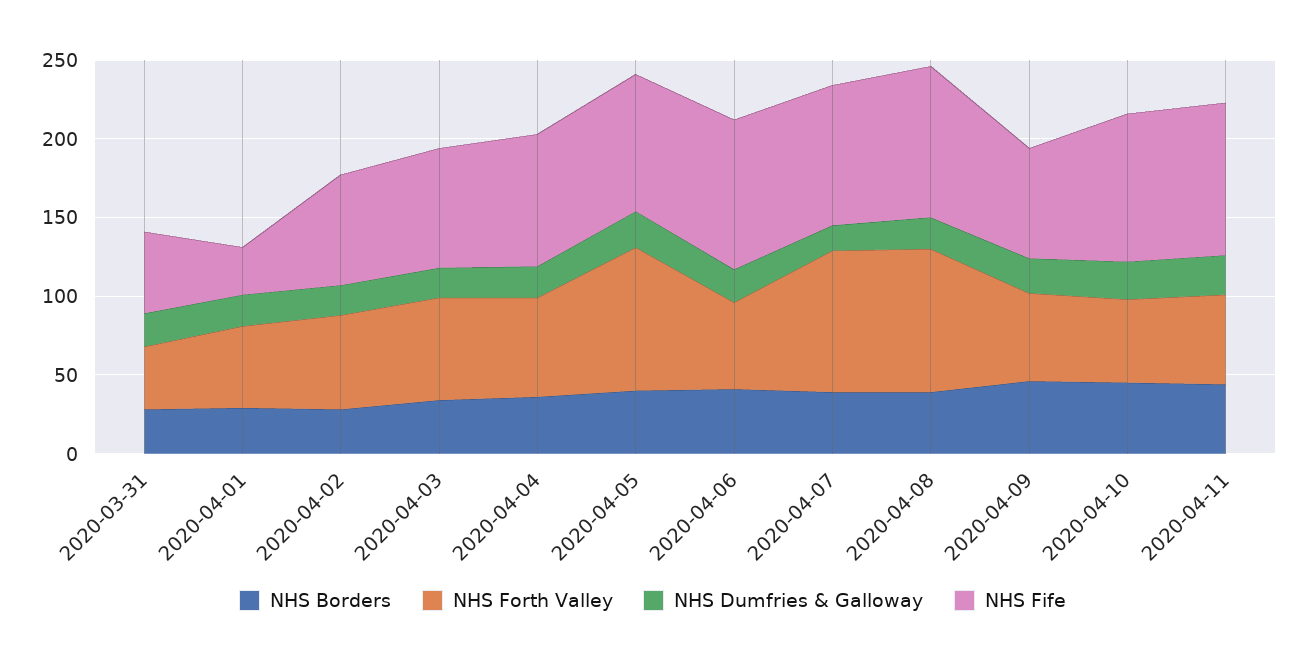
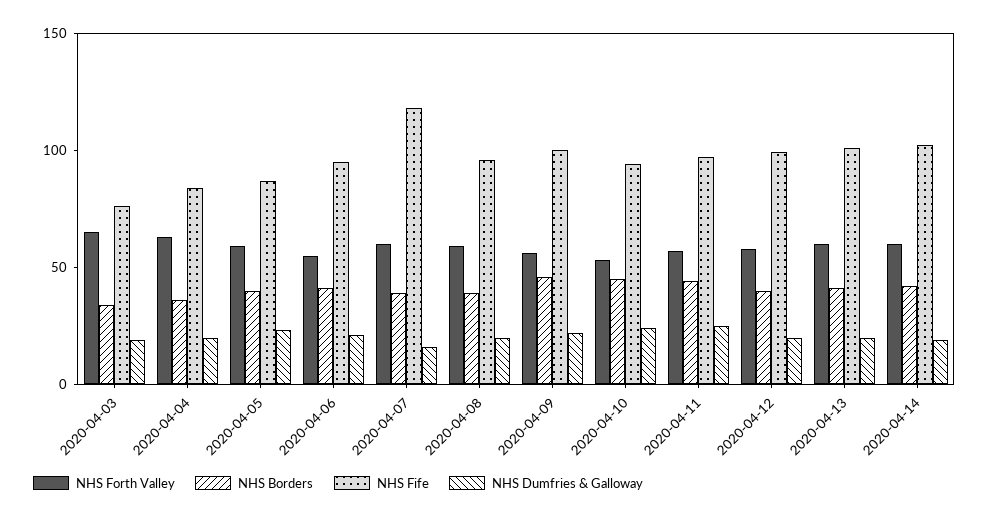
NHS Borders, 2020-03-31: 30 -> none
NHS Forth Valley, 2020-03-31: 40 -> none
NHS Dumfries & Galloway, 2020-03-31: 20 -> none
NHS Fife, 2020-03-31: 50 -> none
NHS Borders, 2020-04-01: 30 -> none
NHS Forth Valley, 2020-04-01: 50 -> none
NHS Dumfries & Galloway, 2020-04-01: 20 -> none
NHS Fife, 2020-04-01: 30 -> none
NHS Borders, 2020-04-02: 30 -> none
NHS Forth Valley, 2020-04-02: 60 -> none
NHS Dumfries & Galloway, 2020-04-02: 20 -> none
NHS Fife, 2020-04-02: 70 -> none
NHS Forth Valley, 2020-04-05: 90 -> 60
NHS Forth Valley, 2020-04-07: 90 -> 60
NHS Fife, 2020-04-07: 90 -> 120
NHS Forth Valley, 2020-04-08: 90 -> 60
NHS Fife, 2020-04-09: 70 -> 100
NHS Forth Valley, 2020-04-12: none -> 60
NHS Borders, 2020-04-12: none -> 40
NHS Fife, 2020-04-12: none -> 100
NHS Dumfries & Galloway, 2020-04-12: none -> 20
NHS Forth Valley, 2020-04-13: none -> 60
NHS Borders, 2020-04-13: none -> 40
NHS Fife, 2020-04-13: none -> 100
NHS Dumfries & Galloway, 2020-04-13: none -> 20
NHS Forth Valley, 2020-04-14: none -> 60
NHS Borders, 2020-04-14: none -> 40
NHS Fife, 2020-04-14: none -> 100
NHS Dumfries & Galloway, 2020-04-14: none -> 20

